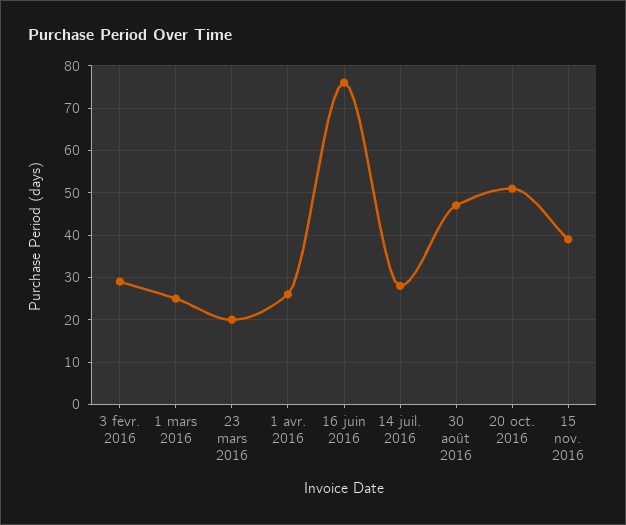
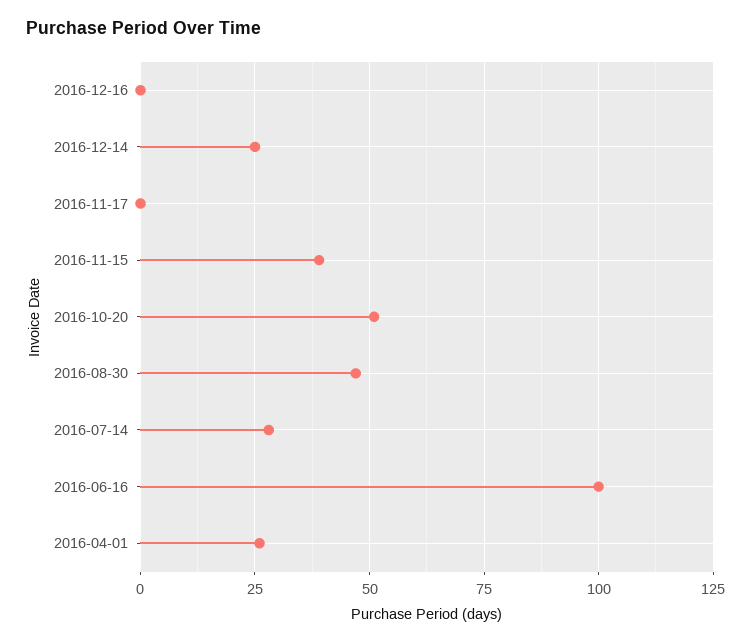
3 févr. 2016: 30 -> none
1 mars 2016: 25 -> none
23 mars 2016: 20 -> none
16 juin 2016: 75 -> 100
2016-12-16: none -> 0
2016-12-14: none -> 25
2016-11-17: none -> 0

